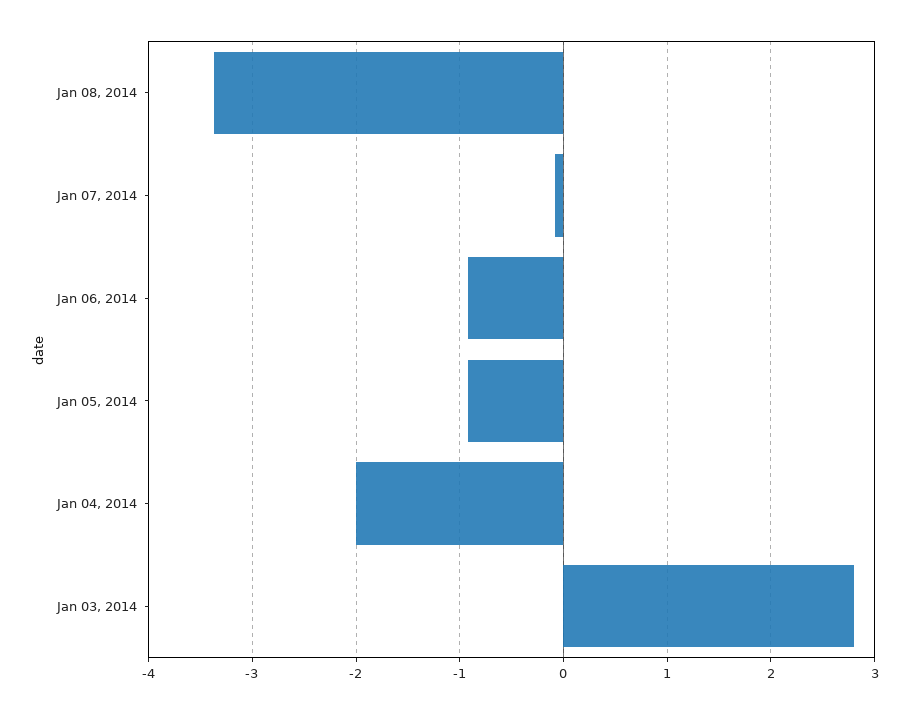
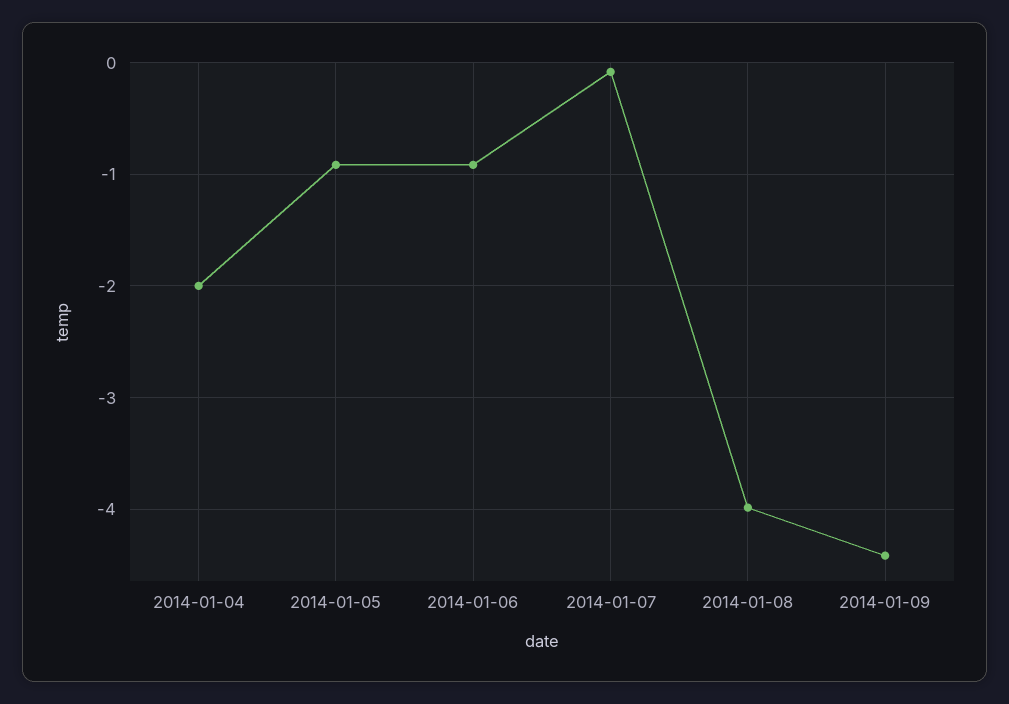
Jan 08, 2014: -3.4 -> -4
Jan 03, 2014: 2.8 -> none
2014-01-09: none -> -4.4

